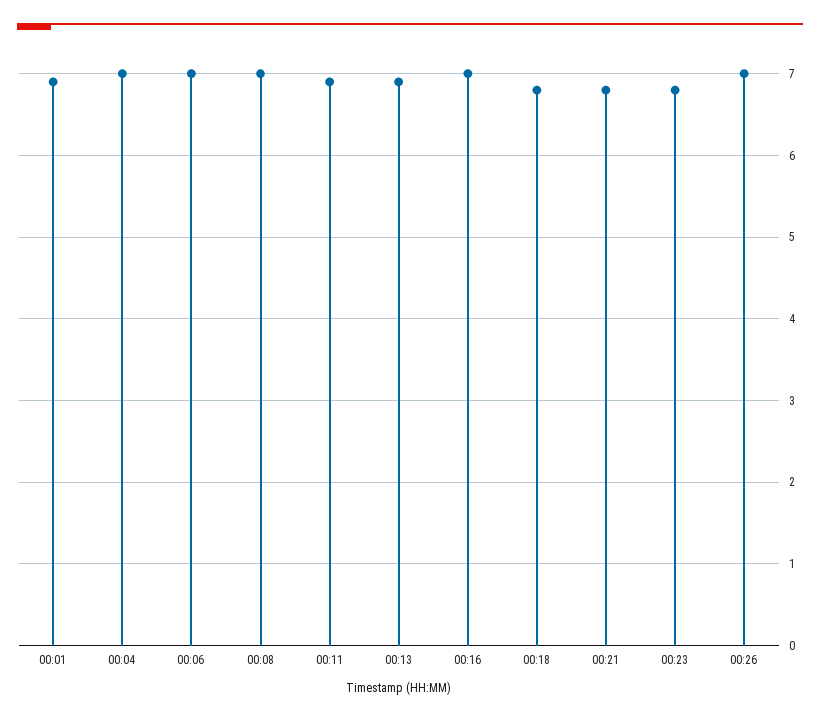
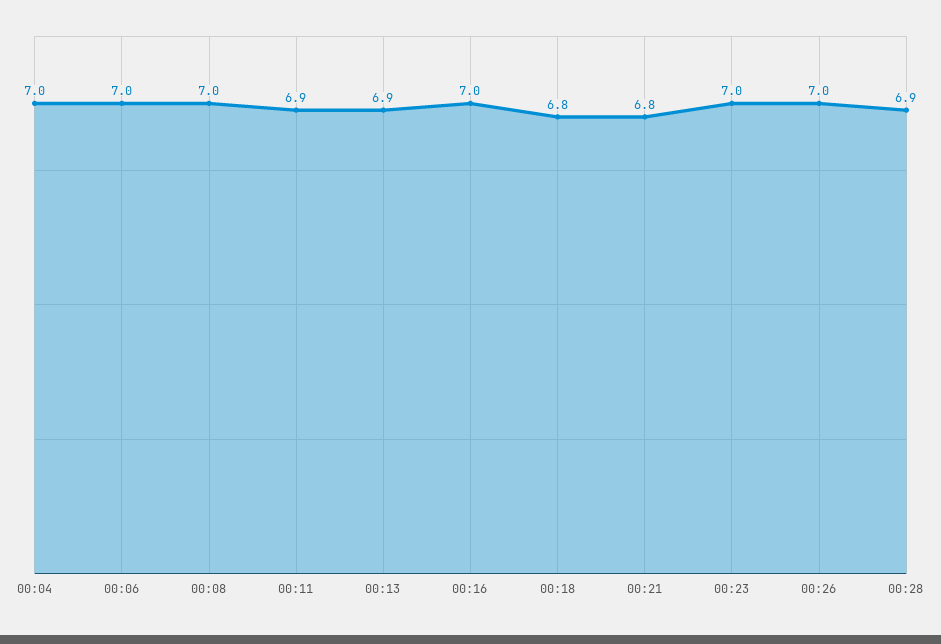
00:01: 6.9 -> none
00:23: 6.8 -> 7
00:28: none -> 6.9

